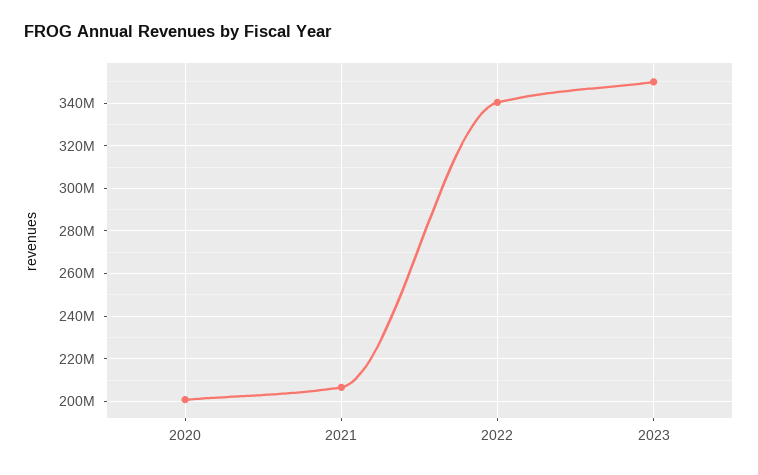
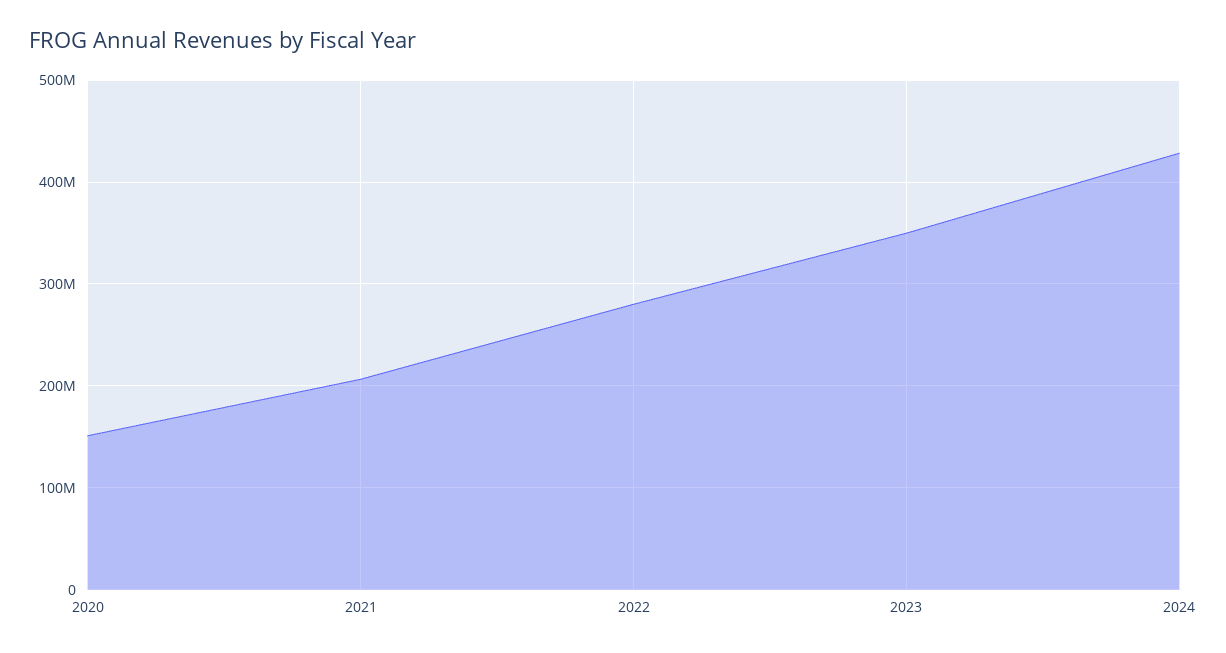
2020: 200000000 -> 150000000
2022: 340000000 -> 280000000
2024: none -> 430000000

